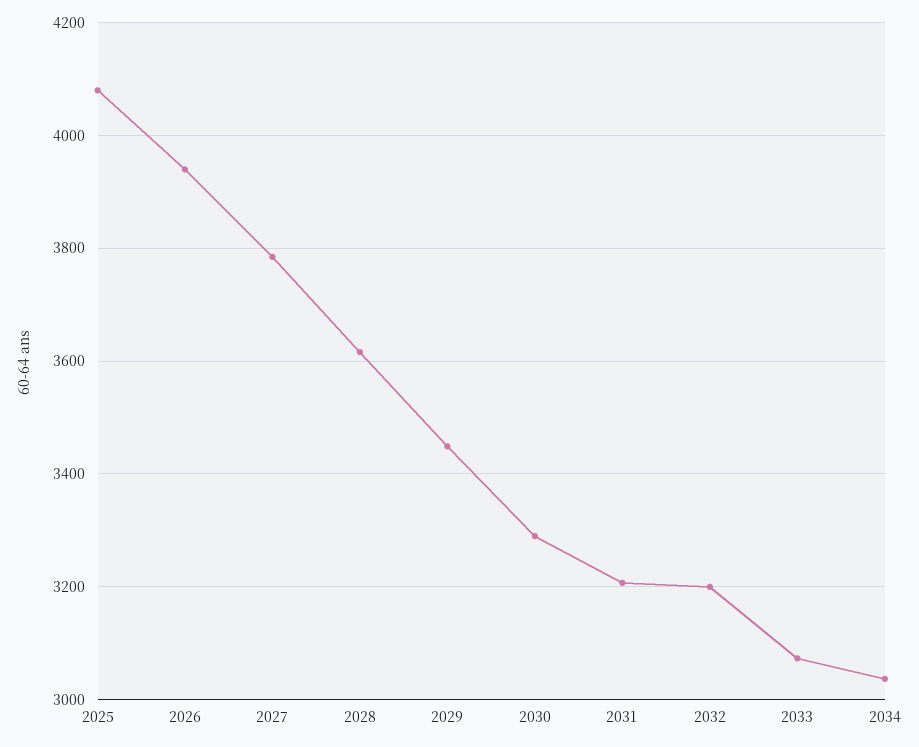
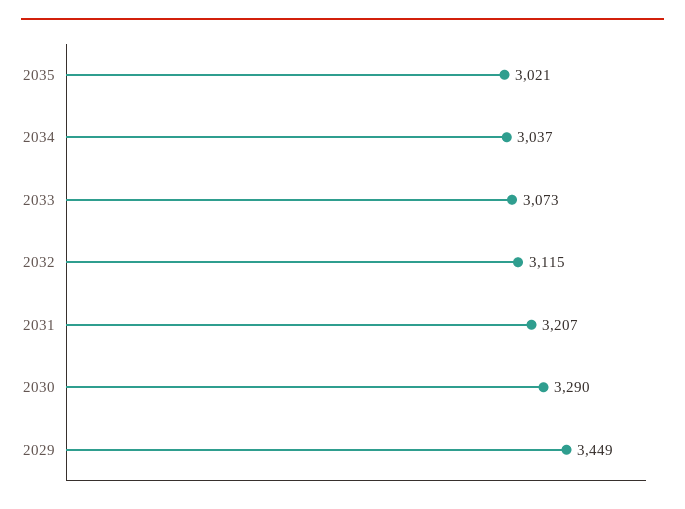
2025: 4080 -> none
2026: 3940 -> none
2027: 3780 -> none
2028: 3620 -> none
2032: 3200 -> 3115
2035: none -> 3021

